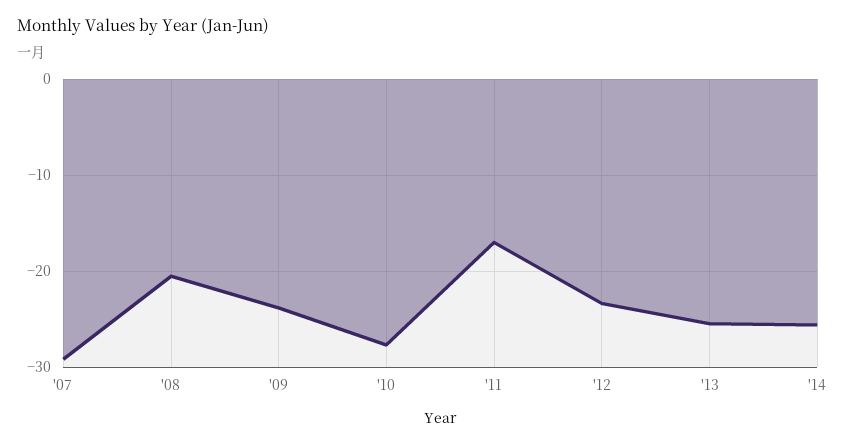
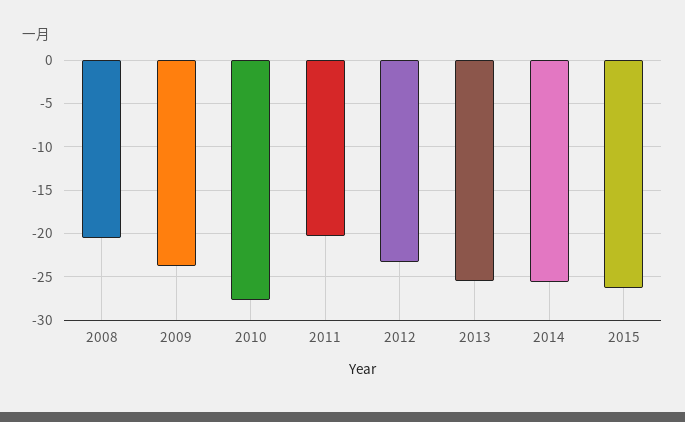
'07: -29 -> none
'11: -17 -> -20
2015: none -> -26

